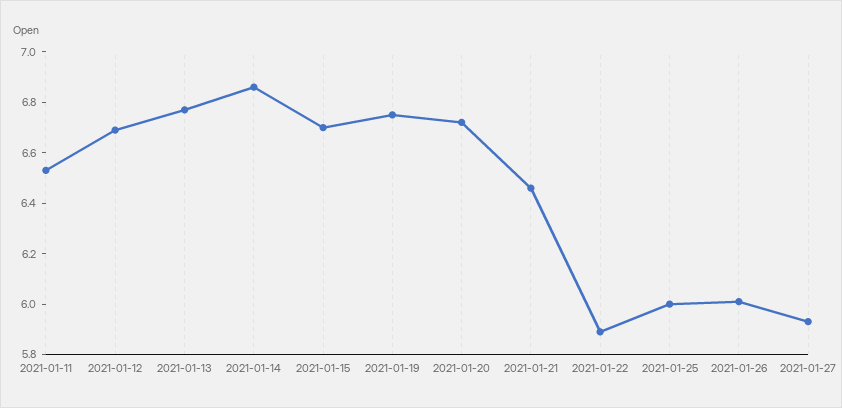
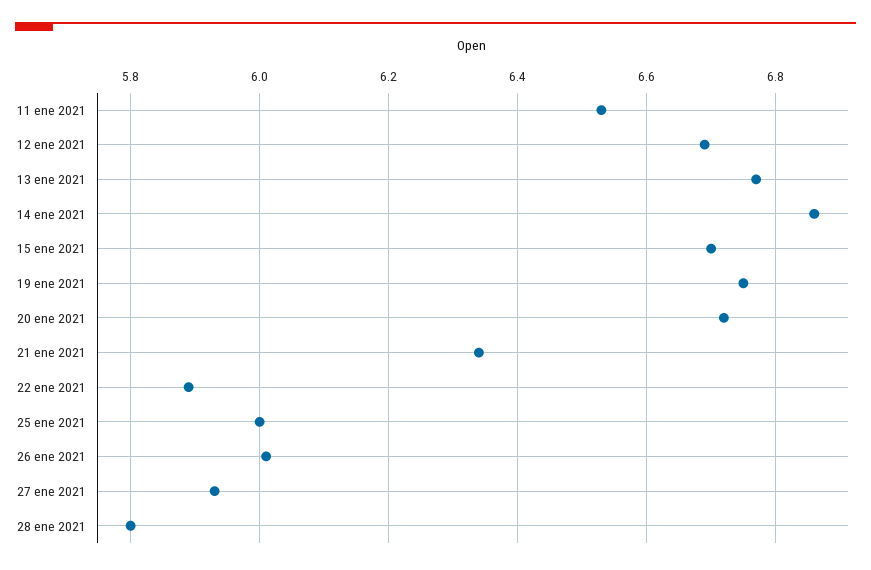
2021-01-21: 6.45 -> 6.35
28 ene 2021: none -> 5.8

